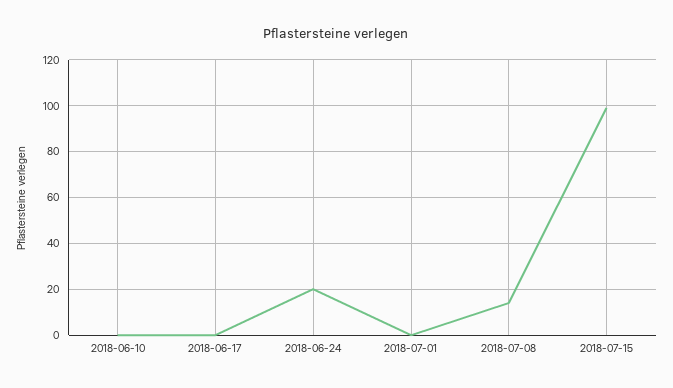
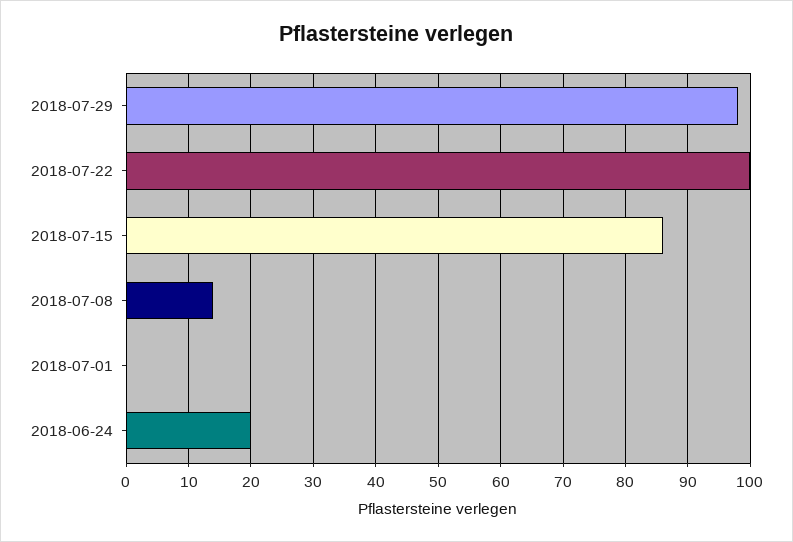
2018-06-10: 0 -> none
2018-06-17: 0 -> none
2018-07-15: 100 -> 86
2018-07-29: none -> 98
2018-07-22: none -> 100

